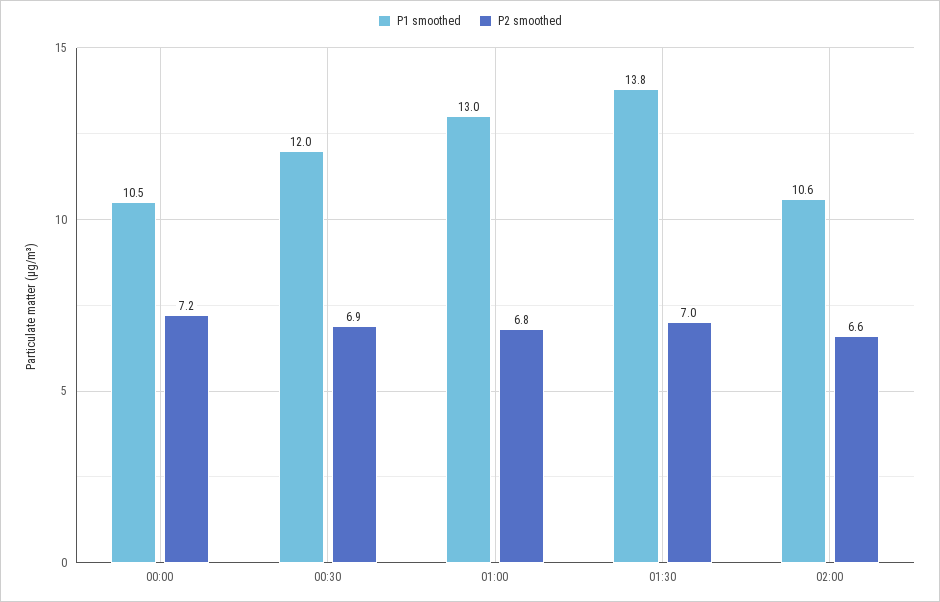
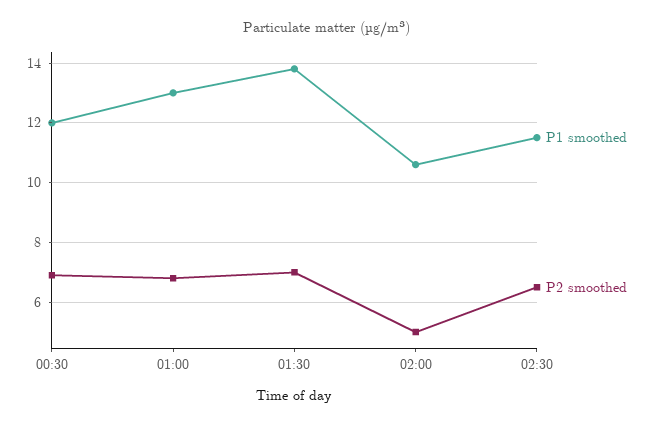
P1 smoothed, 00:00: 10.5 -> none
P2 smoothed, 00:00: 7.2 -> none
P2 smoothed, 02:00: 6.6 -> 5
P1 smoothed, 02:30: none -> 11.5
P2 smoothed, 02:30: none -> 6.5

